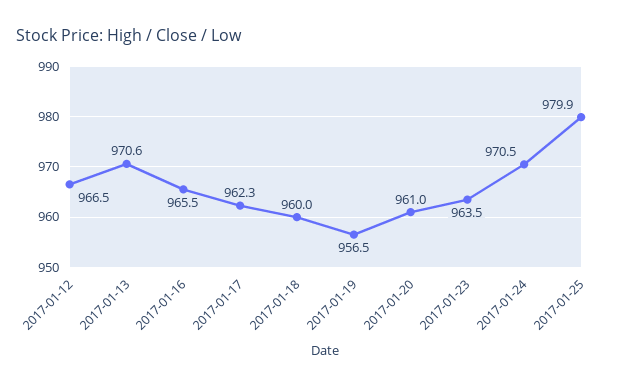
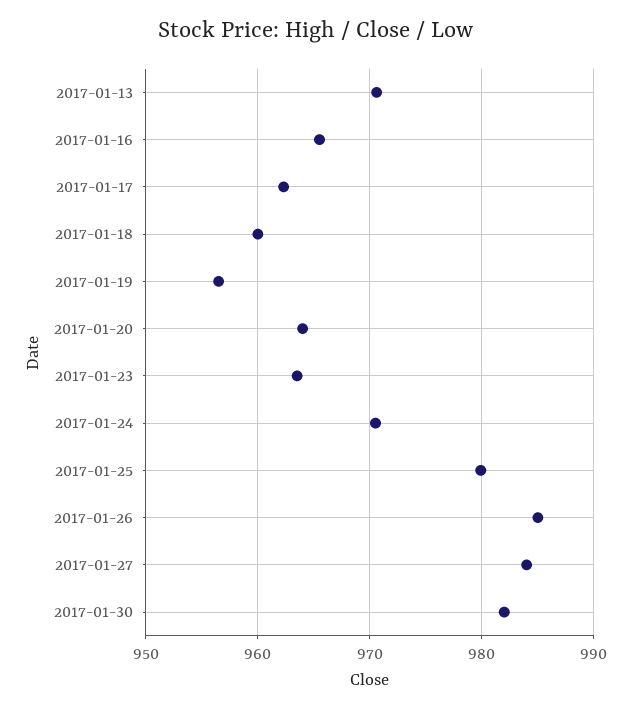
2017-01-12: 966.5 -> none
2017-01-20: 961 -> 964
2017-01-26: none -> 985
2017-01-27: none -> 984
2017-01-30: none -> 982

